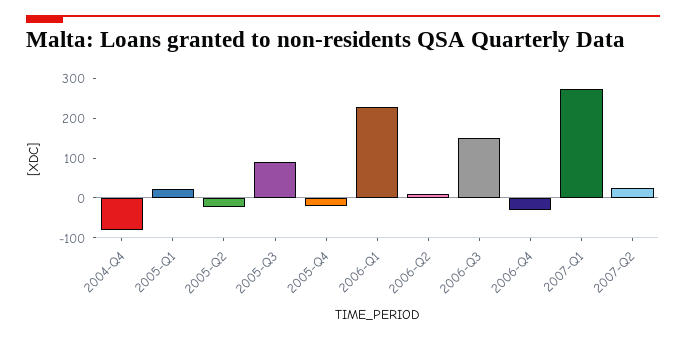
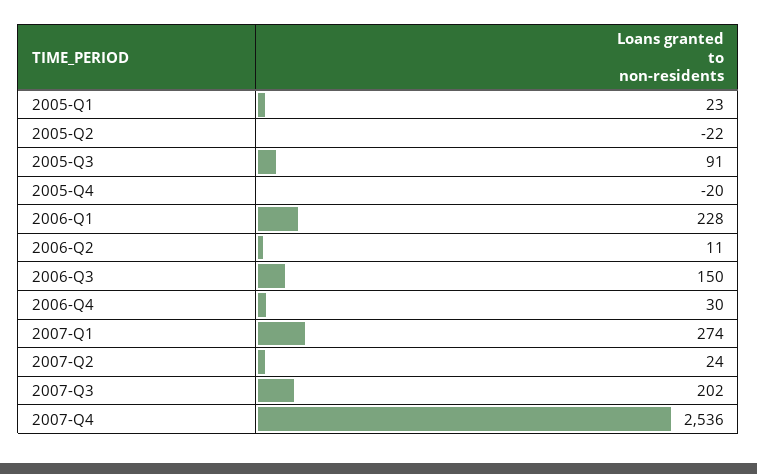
2004-Q4: -75 -> none
2006-Q4: -25 -> 30
2007-Q3: none -> 202
2007-Q4: none -> 2536

